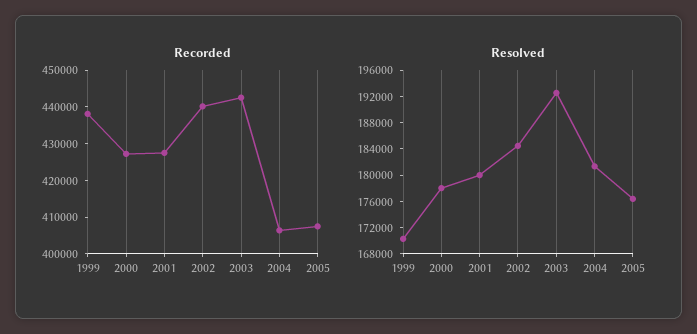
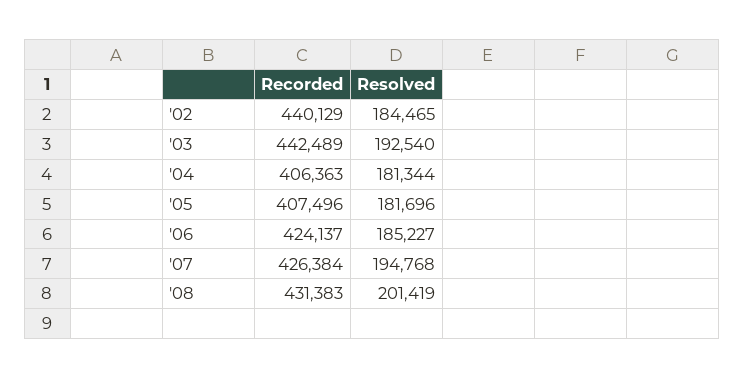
Recorded, 1999: 437500 -> none
Recorded, 2000: 427500 -> none
Recorded, 2001: 427500 -> none
Resolved, 1999: 170000 -> none
Resolved, 2000: 178000 -> none
Resolved, 2001: 180000 -> none
Resolved, 2005: 176000 -> 181696
Recorded, '06: none -> 424137
Resolved, '06: none -> 185227
Recorded, '07: none -> 426384
Resolved, '07: none -> 194768
Recorded, '08: none -> 431383
Resolved, '08: none -> 201419

